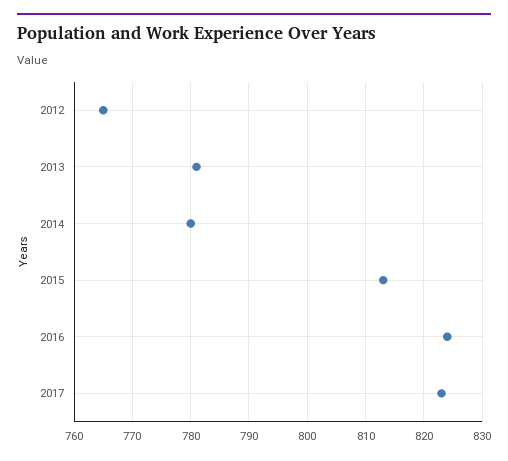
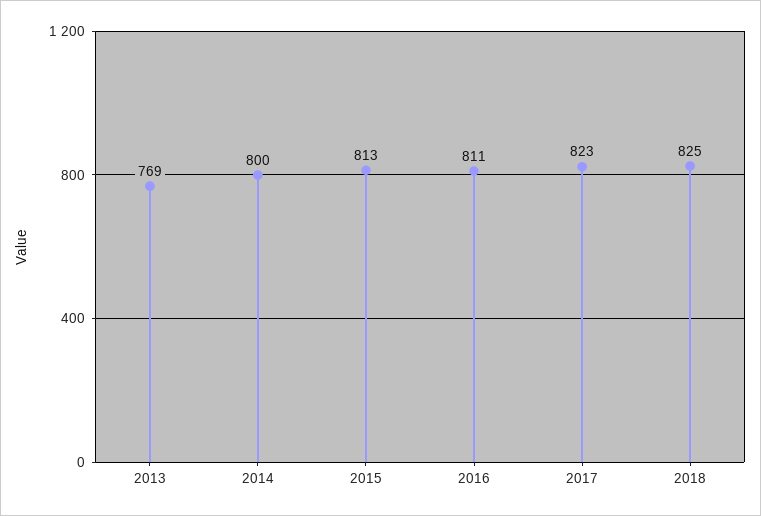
2012: 765 -> none
2013: 780 -> 769
2014: 780 -> 800
2016: 825 -> 811
2018: none -> 825

